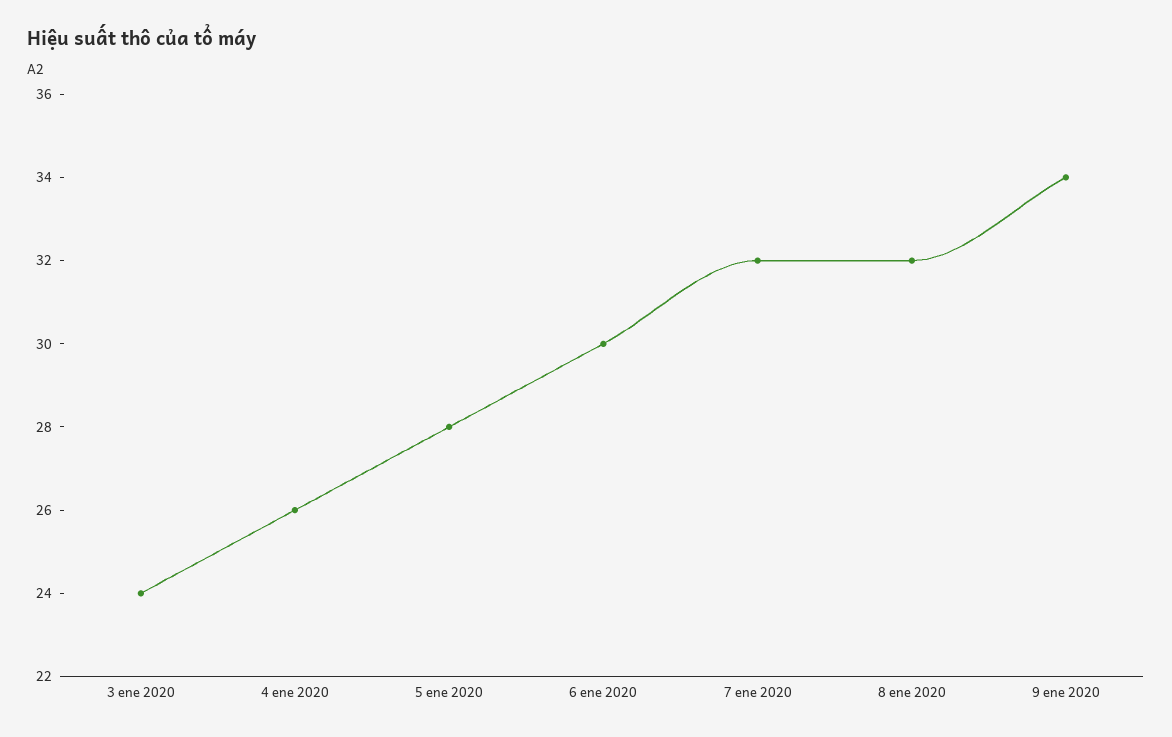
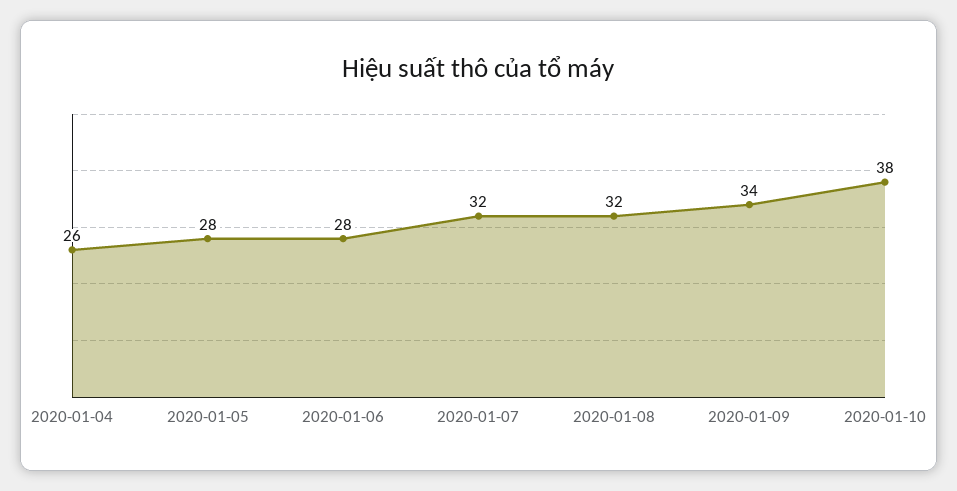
3 ene 2020: 24 -> none
6 ene 2020: 30 -> 28
2020-01-10: none -> 38

